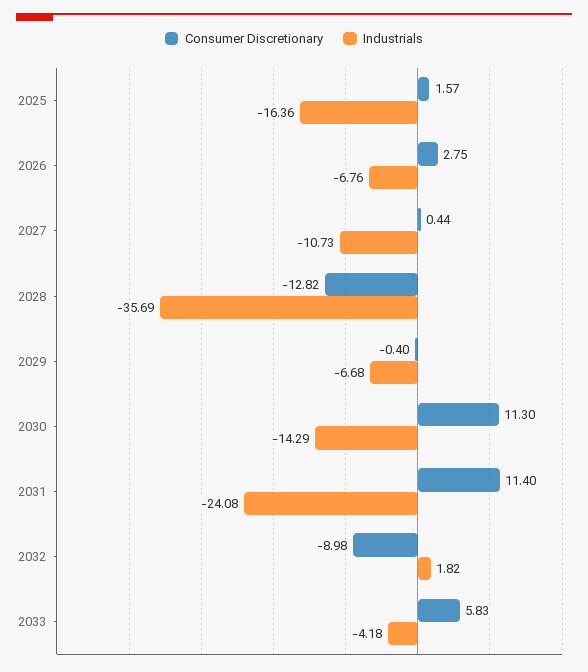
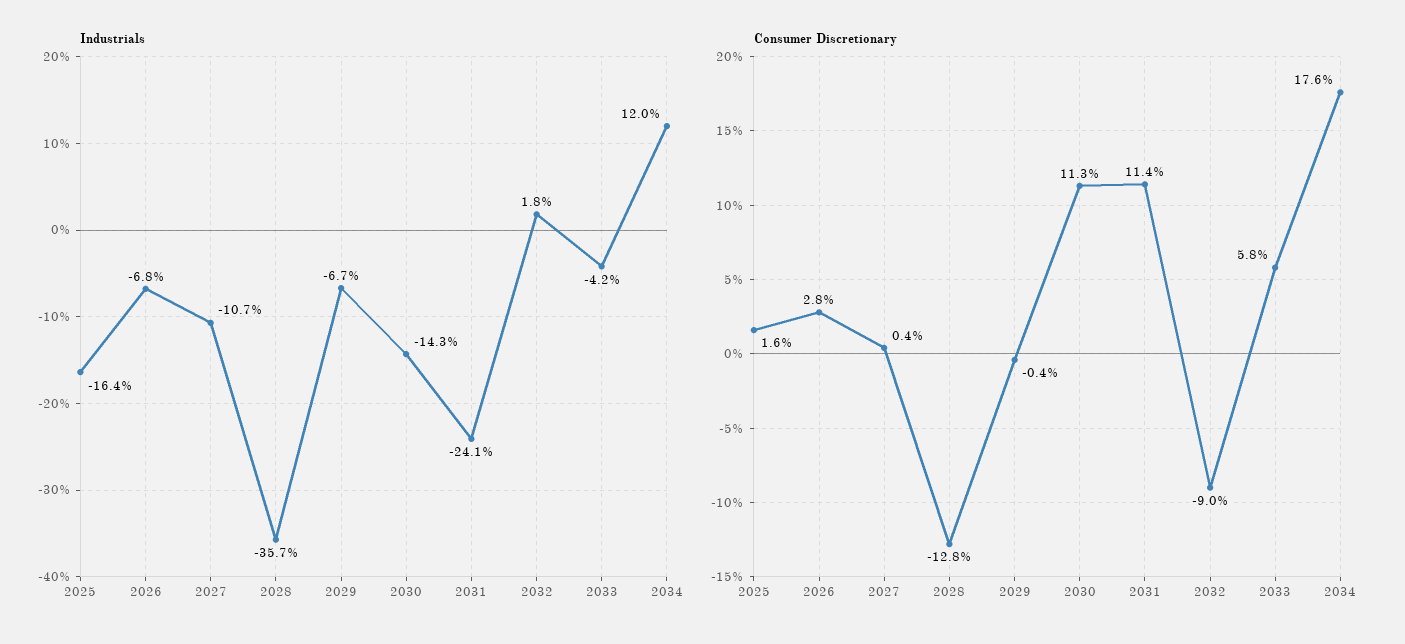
Industrials, 2034: none -> 12
Consumer Discretionary, 2034: none -> 17.6

